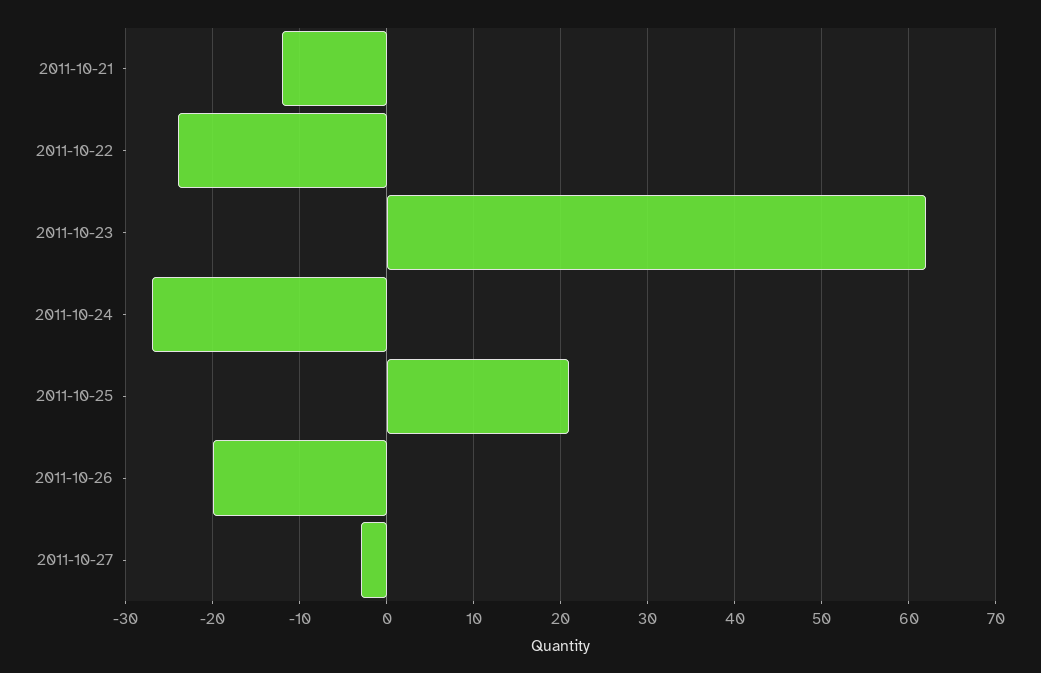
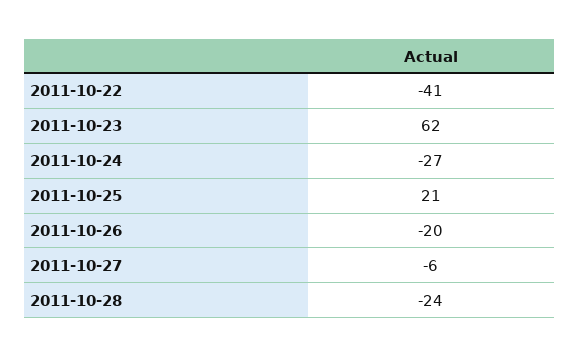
2011-10-21: -12 -> none
2011-10-22: -24 -> -41
2011-10-27: -3 -> -6
2011-10-28: none -> -24

